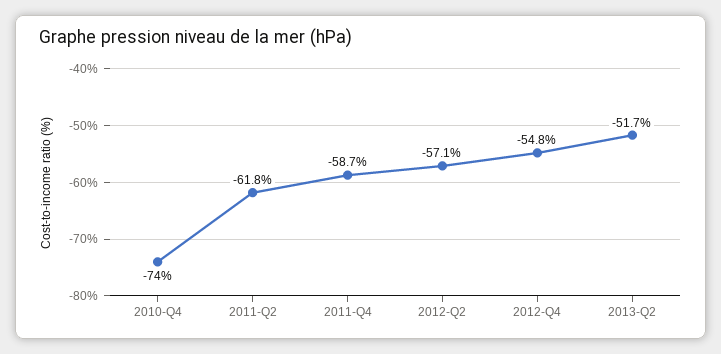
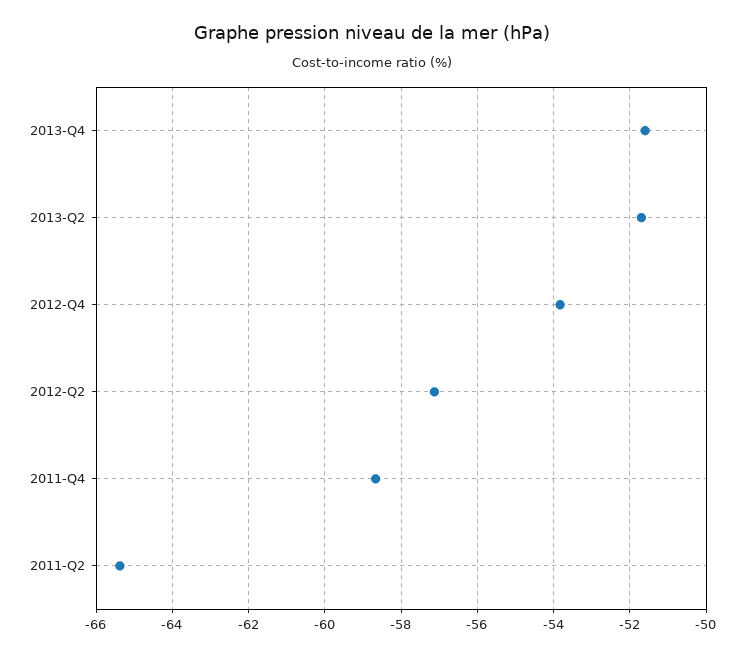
2010-Q4: -74 -> none
2011-Q2: -61.8 -> -65.4
2012-Q4: -54.8 -> -53.8
2013-Q4: none -> -51.6

